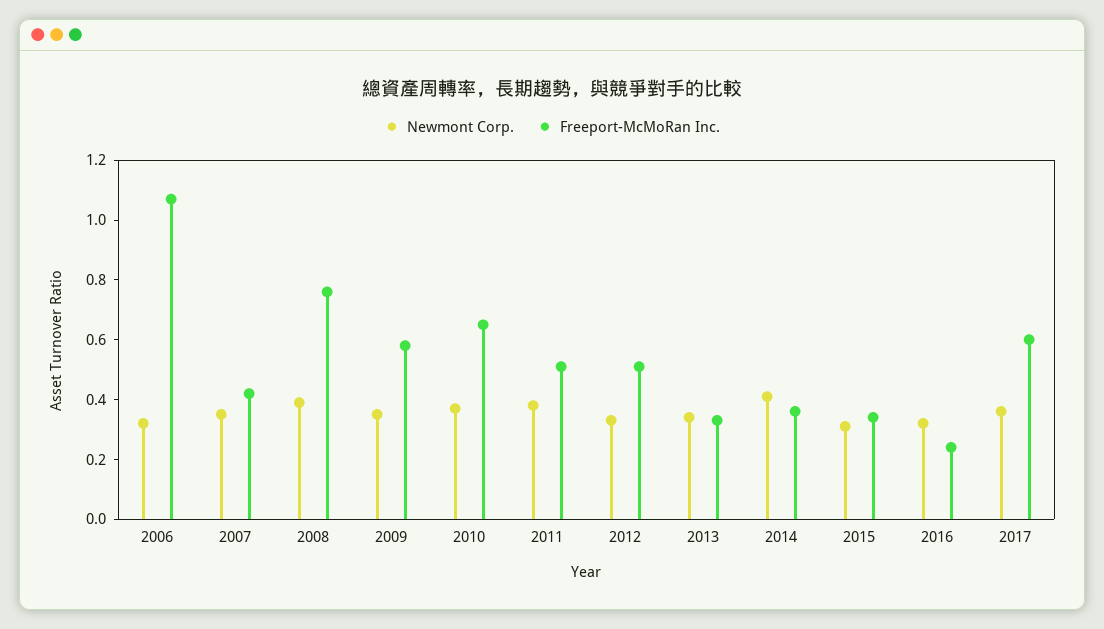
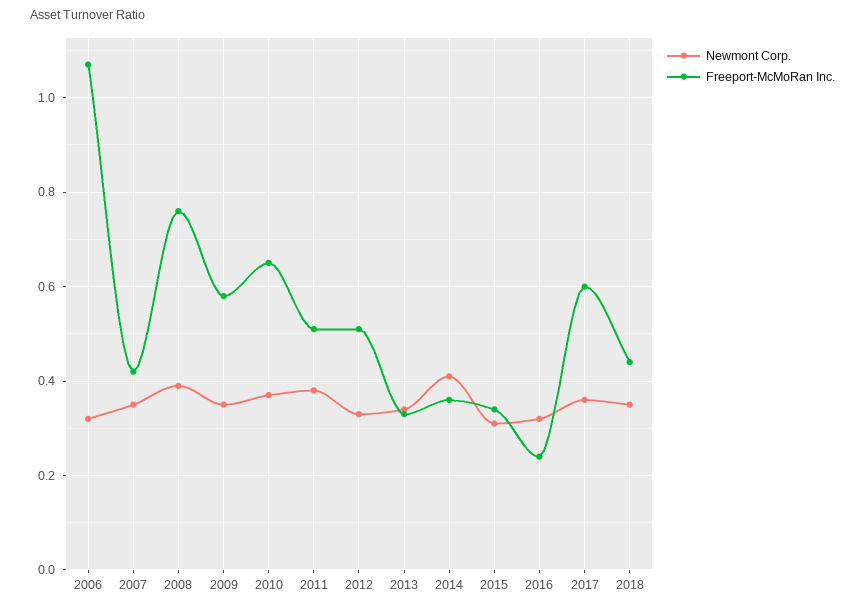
Newmont Corp., 2018: none -> 0.35
Freeport-McMoRan Inc., 2018: none -> 0.45

